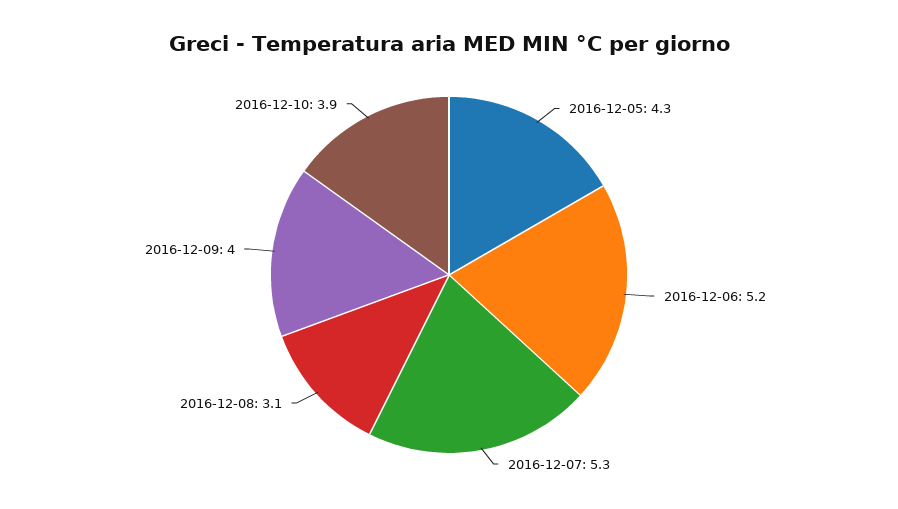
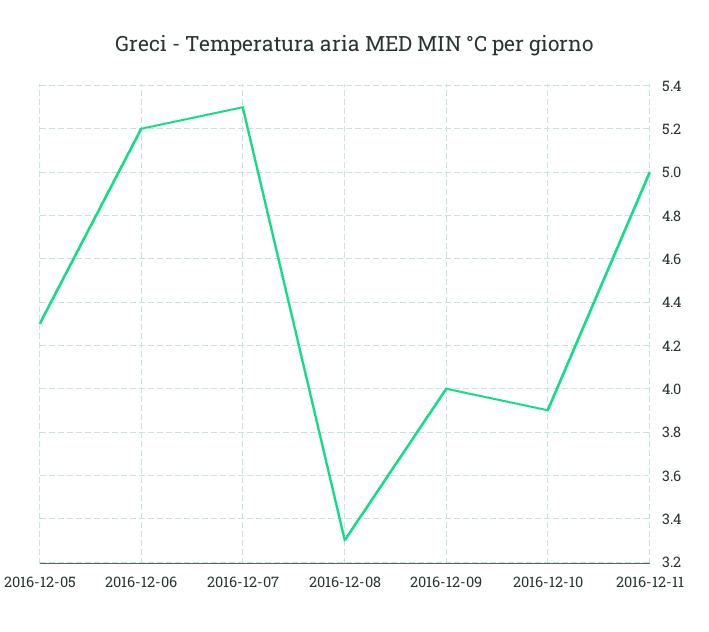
2016-12-08: 3.1 -> 3.3
2016-12-11: none -> 5

